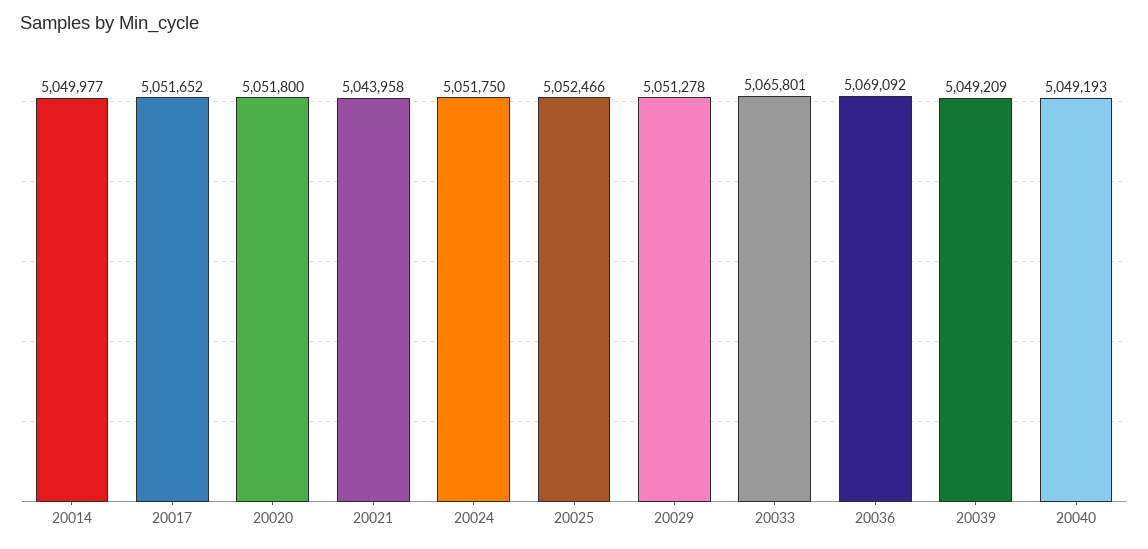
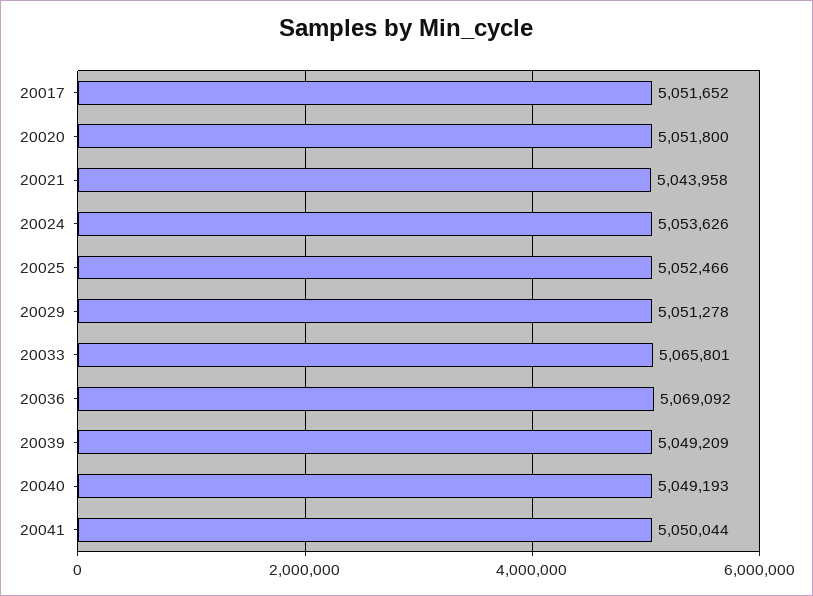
20014: 5049977 -> none
20024: 5051750 -> 5053626
20041: none -> 5050044

